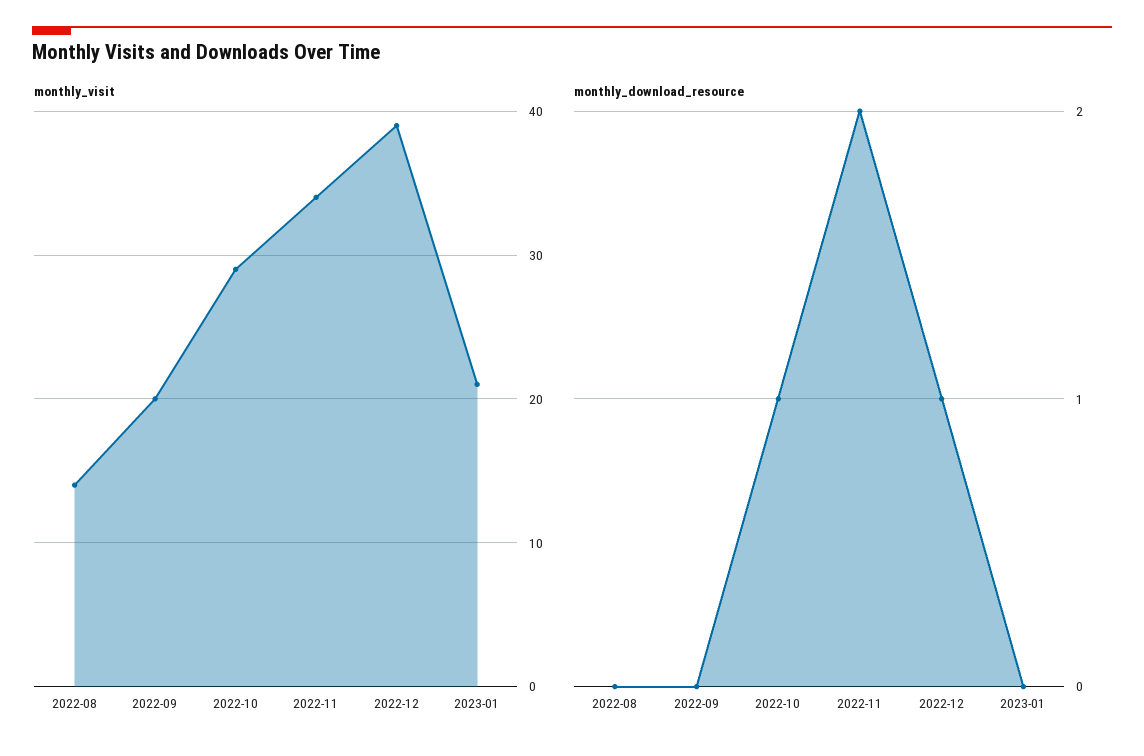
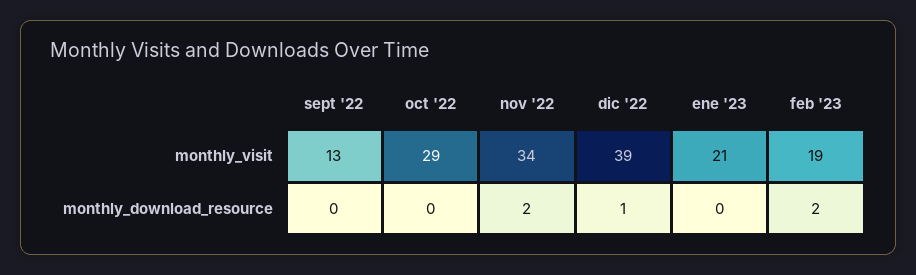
monthly_visit, 2022-08: 14 -> none
monthly_visit, 2022-09: 20 -> 13
monthly_download_resource, 2022-08: 0 -> none
monthly_download_resource, 2022-10: 1 -> 0
monthly_visit, feb '23: none -> 19
monthly_download_resource, feb '23: none -> 2

